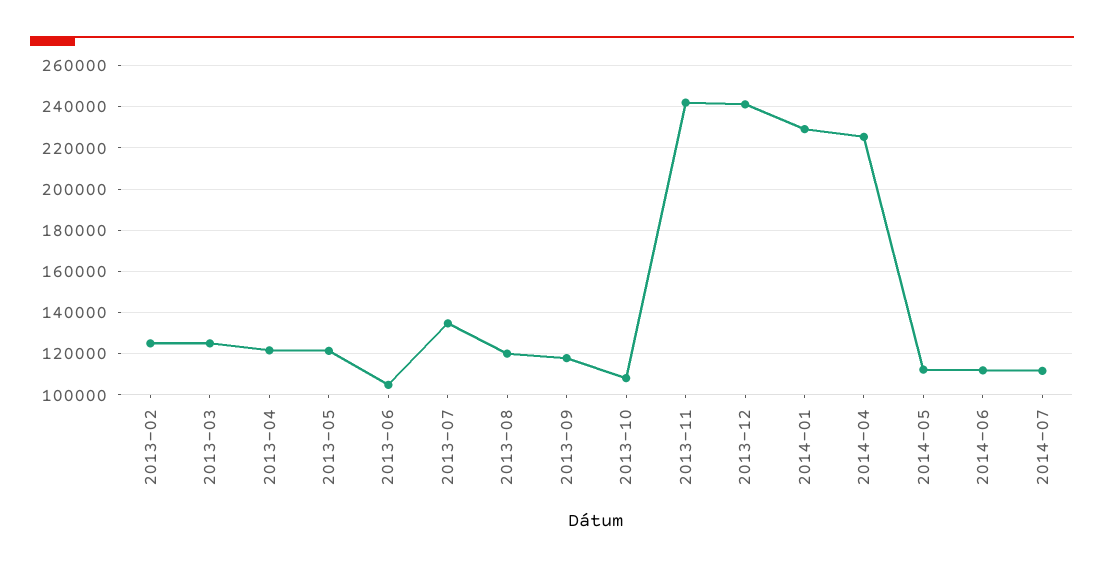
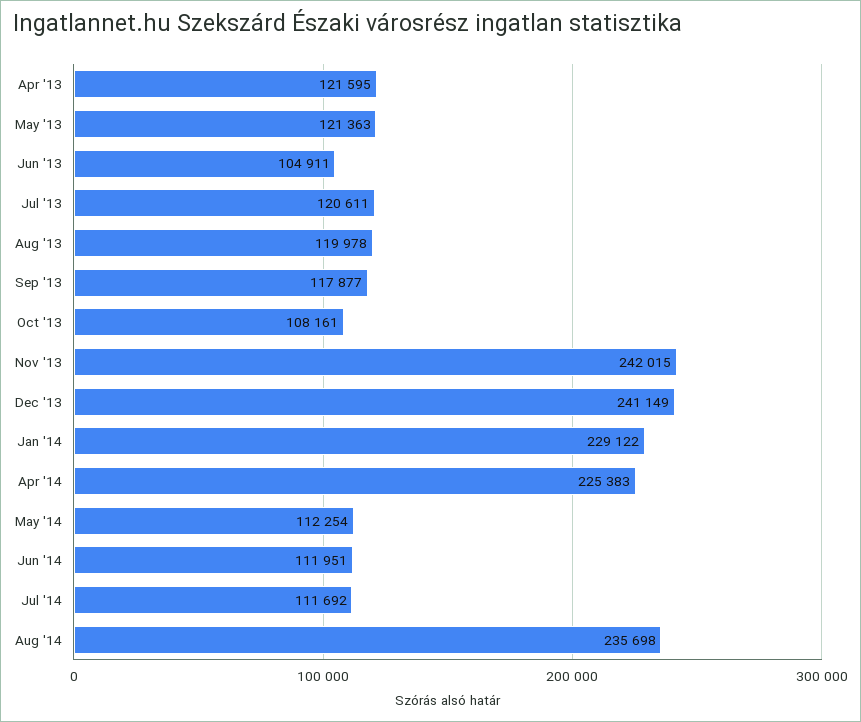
2013-02: 125000 -> none
2013-03: 125000 -> none
2013-07: 135000 -> 120611
Aug '14: none -> 235698

